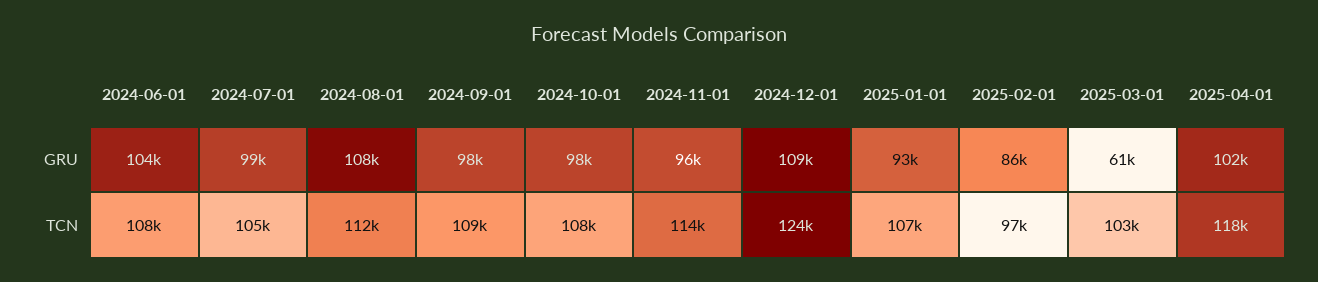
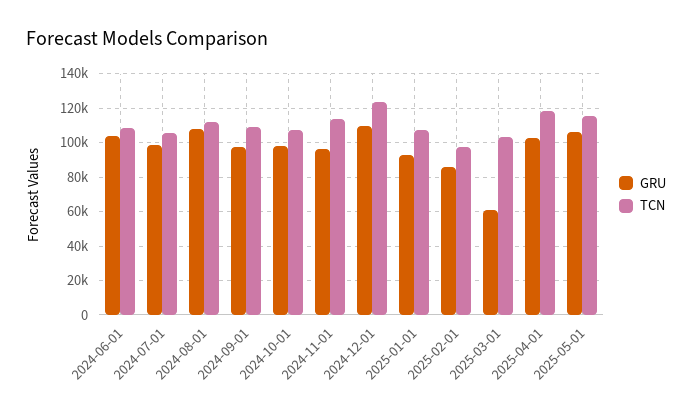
GRU, 2025-05-01: none -> 105000
TCN, 2025-05-01: none -> 115000

